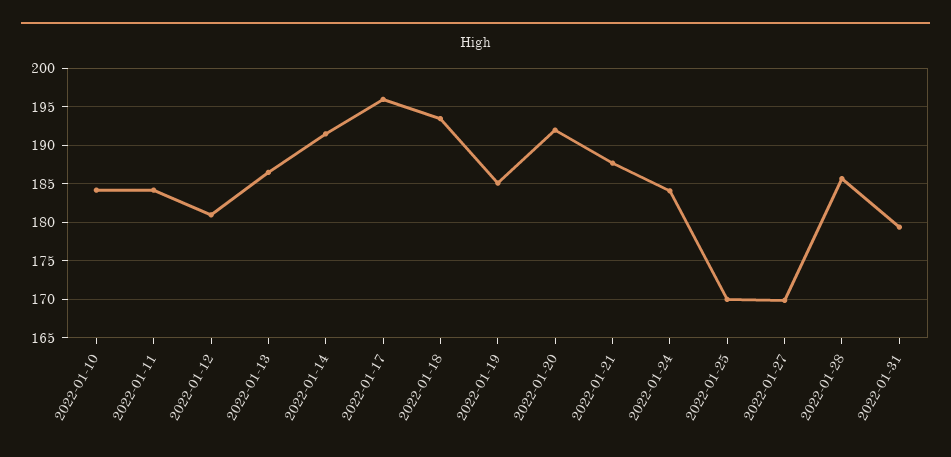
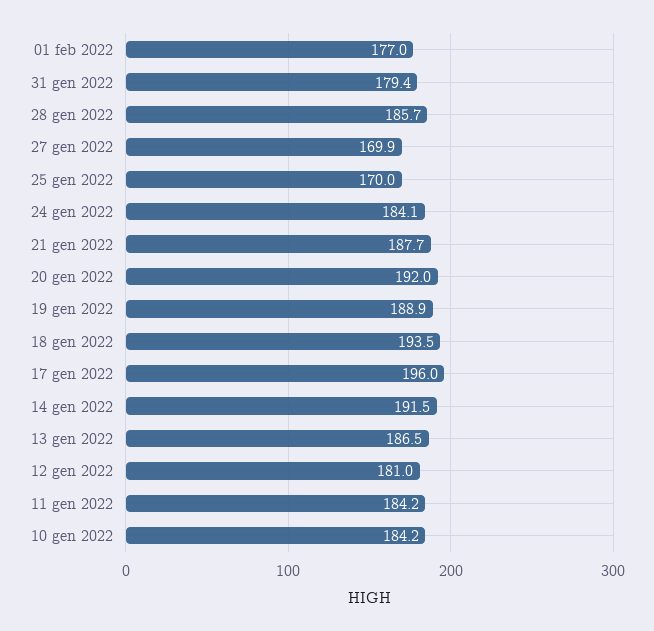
2022-01-19: 185 -> 188.9
01 feb 2022: none -> 177

